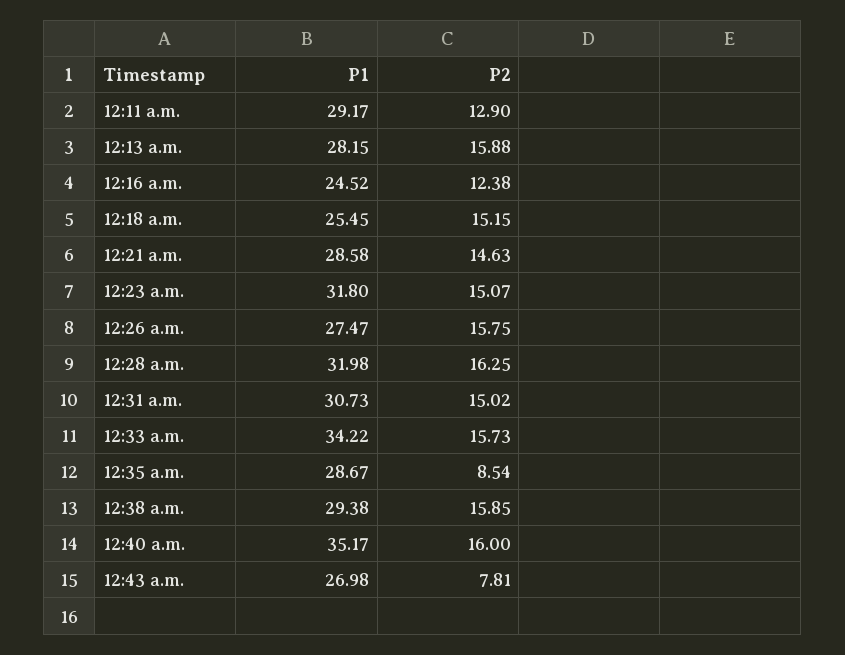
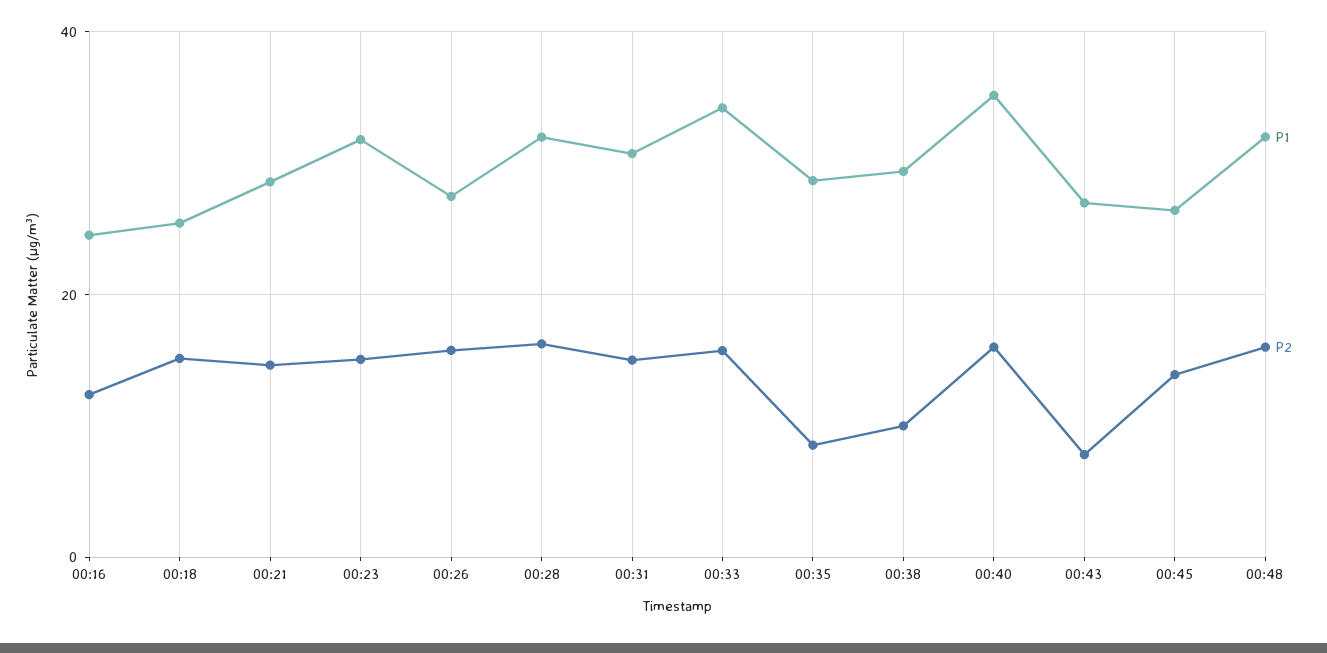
P1, 12:11 a.m.: 29.17 -> none
P2, 12:11 a.m.: 12.9 -> none
P1, 12:13 a.m.: 28.15 -> none
P2, 12:13 a.m.: 15.88 -> none
P2, 12:38 a.m.: 15.85 -> 10
P1, 00:45: none -> 26
P2, 00:45: none -> 14
P1, 00:48: none -> 32
P2, 00:48: none -> 16

